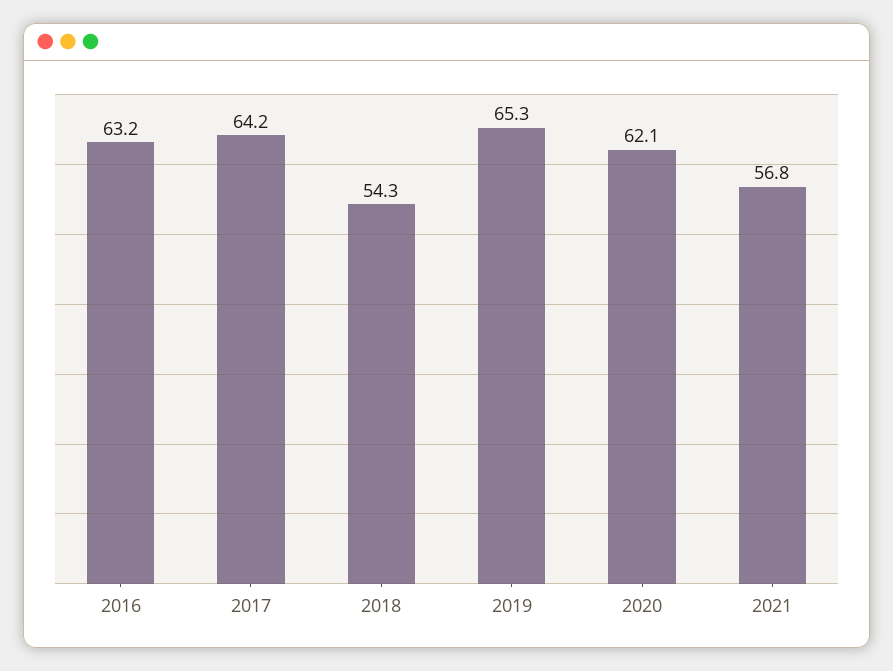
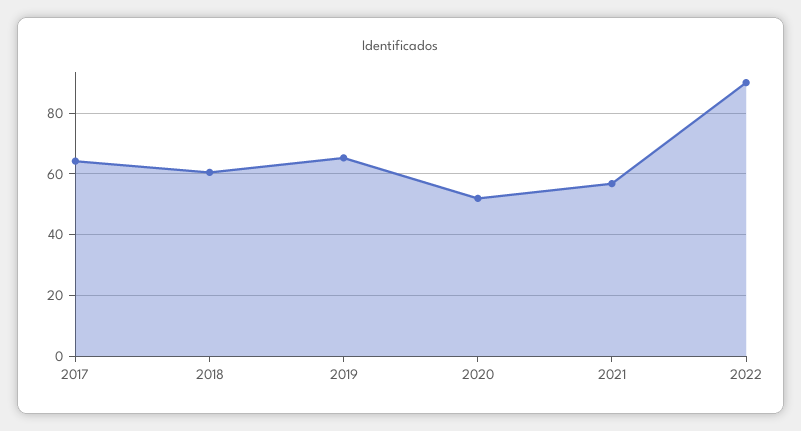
2016: 63.2 -> none
2018: 54.3 -> 60
2020: 62.1 -> 52
2022: none -> 90

